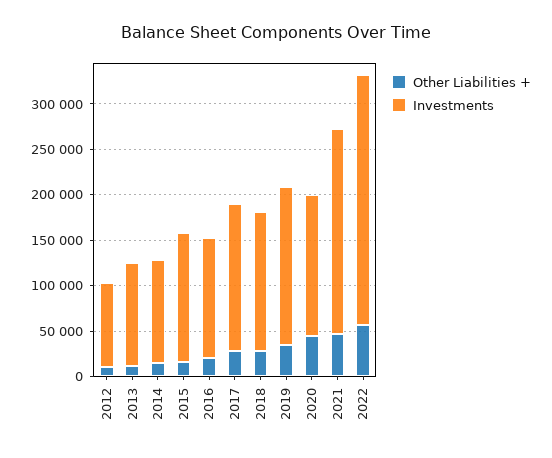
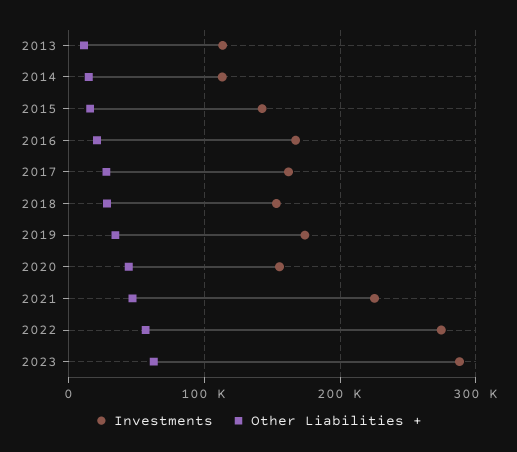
Other Liabilities +, 2012: 10000 -> none
Investments, 2012: 90000 -> none
Investments, 2016: 130000 -> 170000
Investments, 2023: none -> 290000
Other Liabilities +, 2023: none -> 60000

